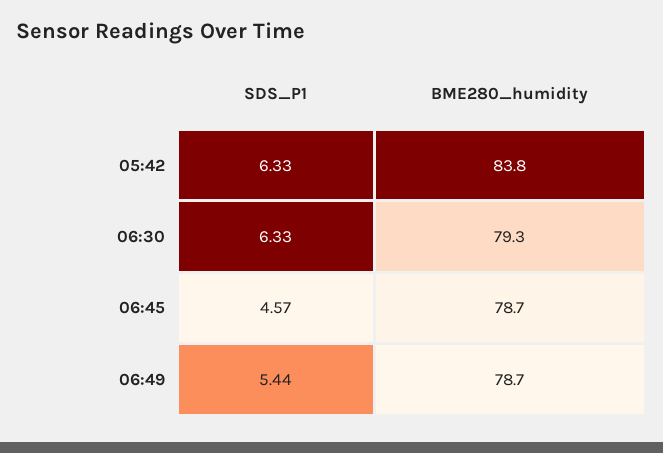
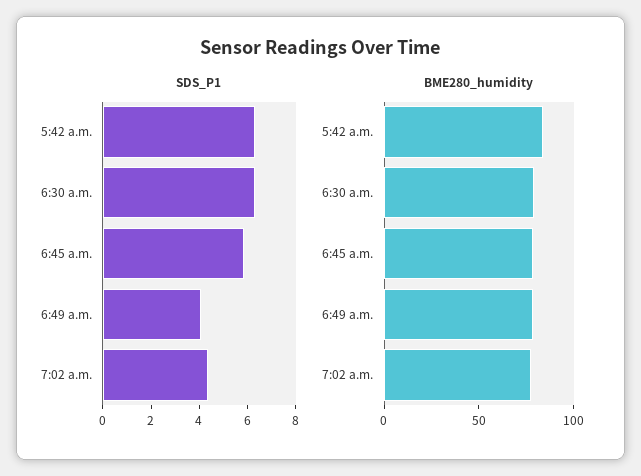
SDS_P1, 06:45: 4.57 -> 6
SDS_P1, 06:49: 5.44 -> 4
SDS_P1, 7:02 a.m.: none -> 4.5
BME280_humidity, 7:02 a.m.: none -> 80

